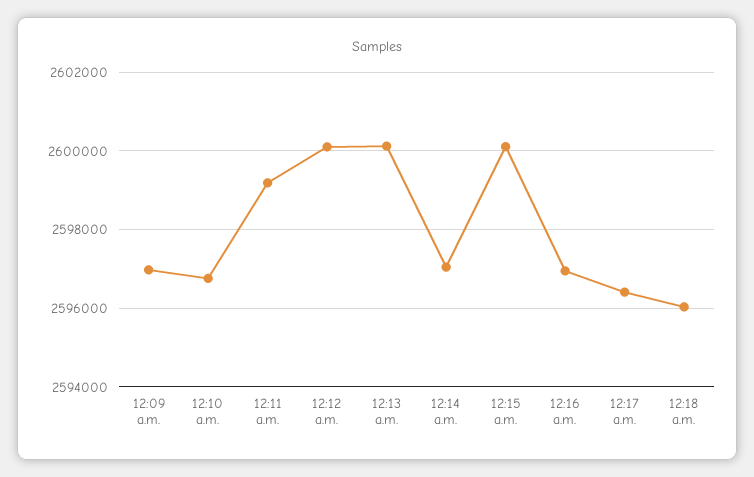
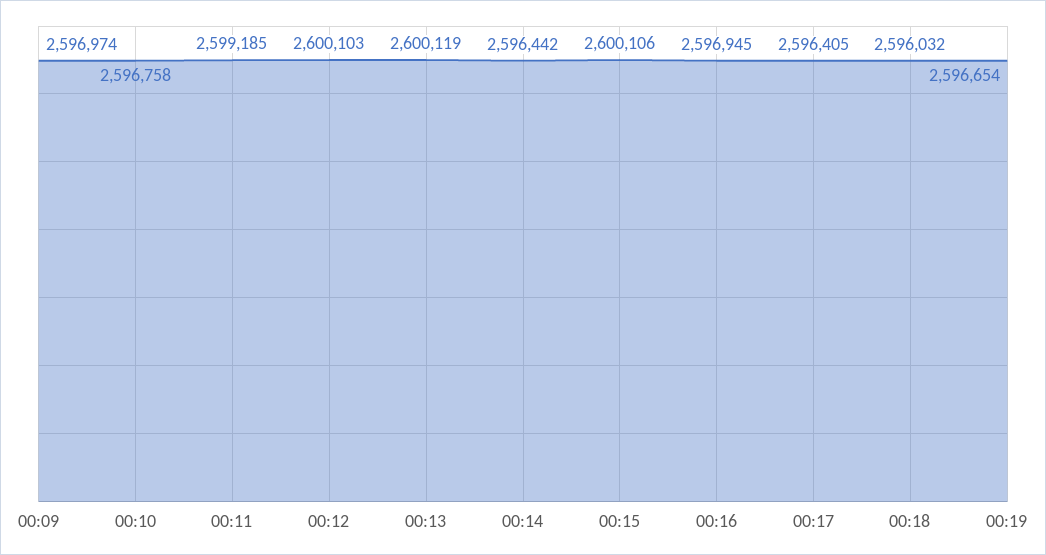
12:14 a.m.: 2597000 -> 2596442
00:19: none -> 2596654

